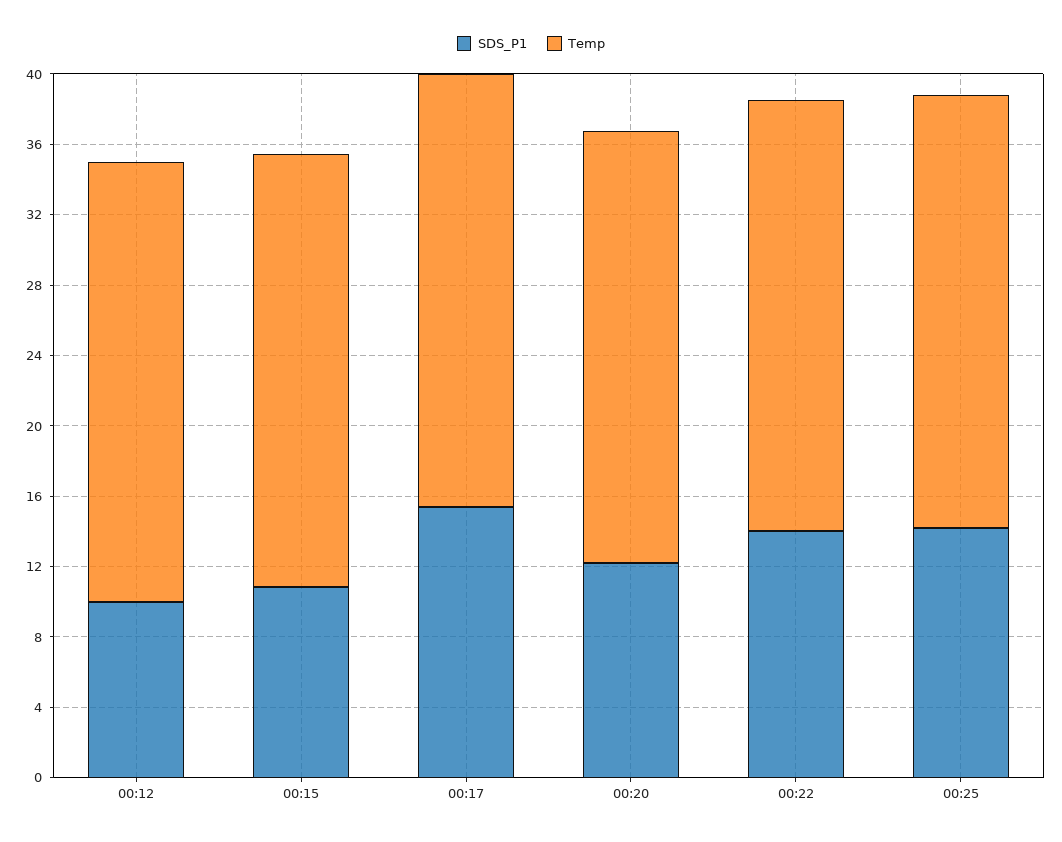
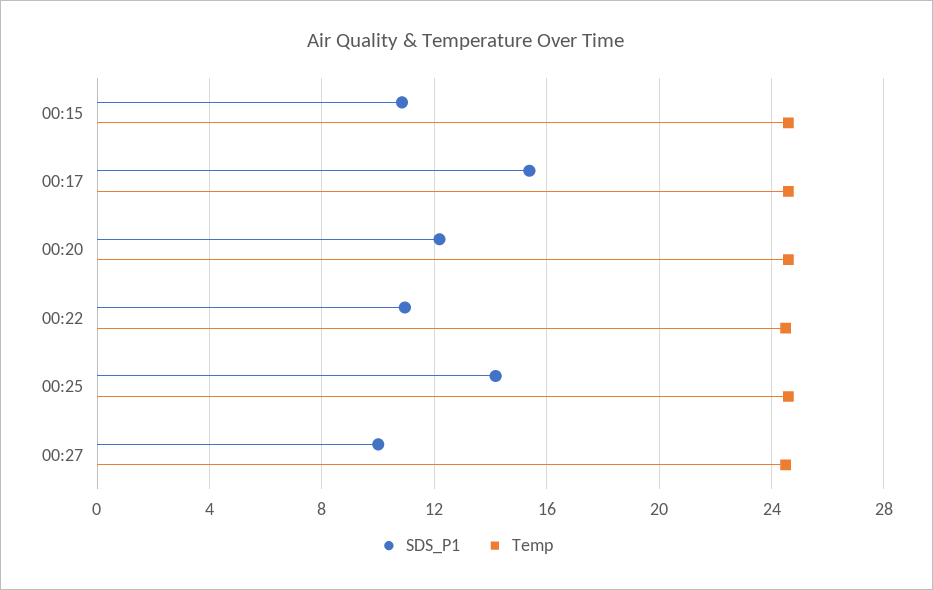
SDS_P1, 00:12: 10 -> none
Temp, 00:12: 25 -> none
SDS_P1, 00:22: 14 -> 11
SDS_P1, 00:27: none -> 10
Temp, 00:27: none -> 24.5

